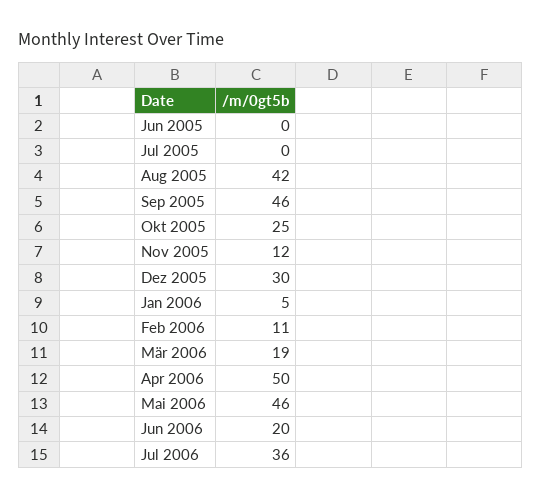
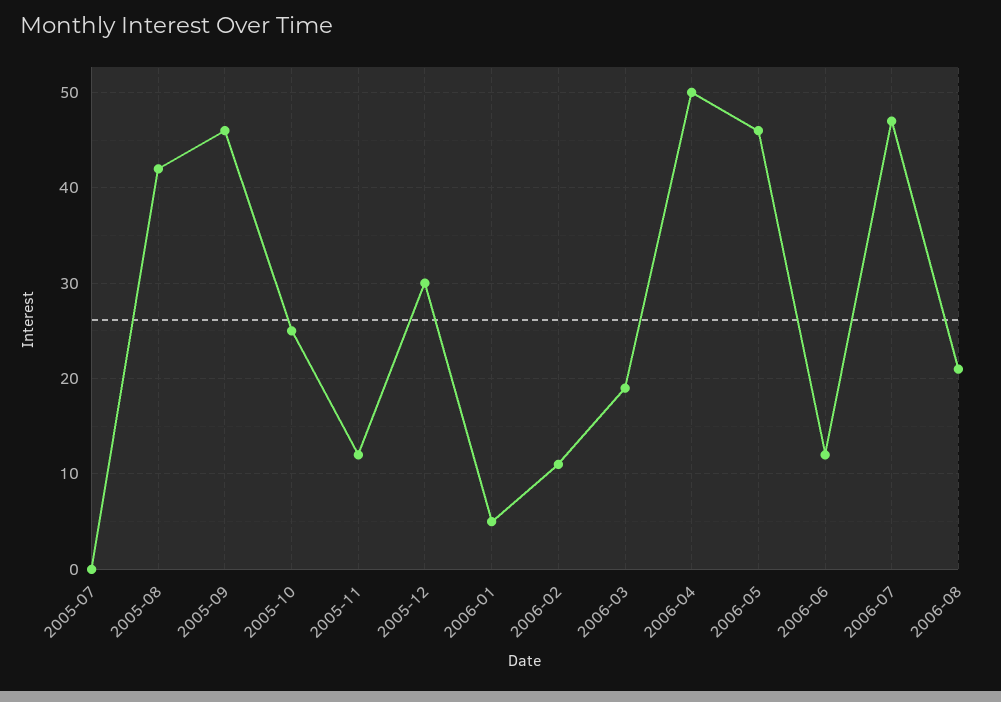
Jun 2005: 0 -> none
Jun 2006: 20 -> 12
Jul 2006: 36 -> 47
2006-08: none -> 21

